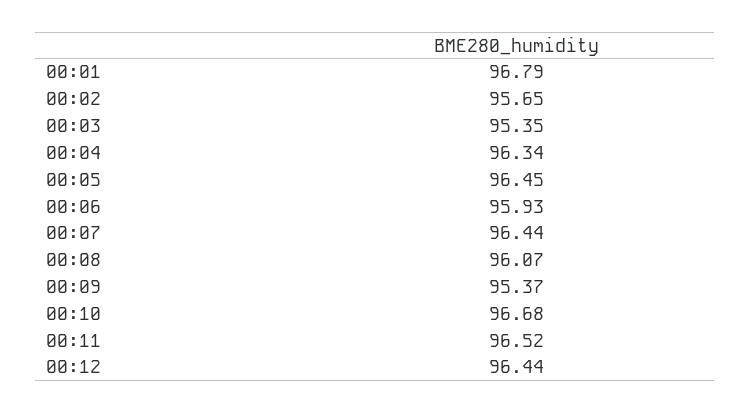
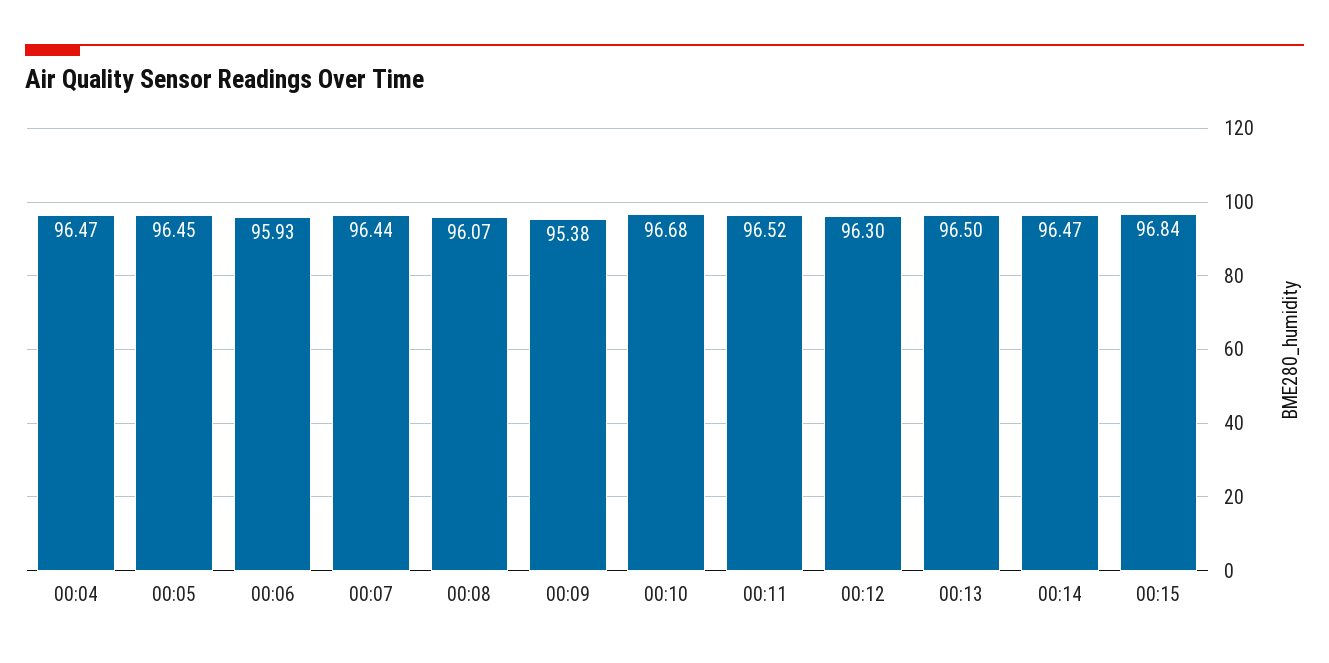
00:01: 96.79 -> none
00:02: 95.65 -> none
00:03: 95.35 -> none
00:04: 96.34 -> 96.47
00:09: 95.37 -> 95.38
00:12: 96.44 -> 96.3
00:13: none -> 96.5
00:14: none -> 96.47
00:15: none -> 96.84

